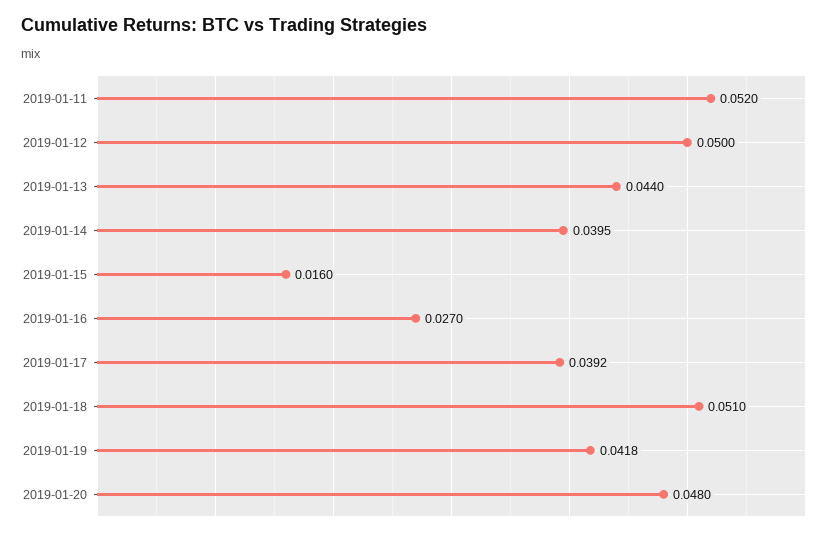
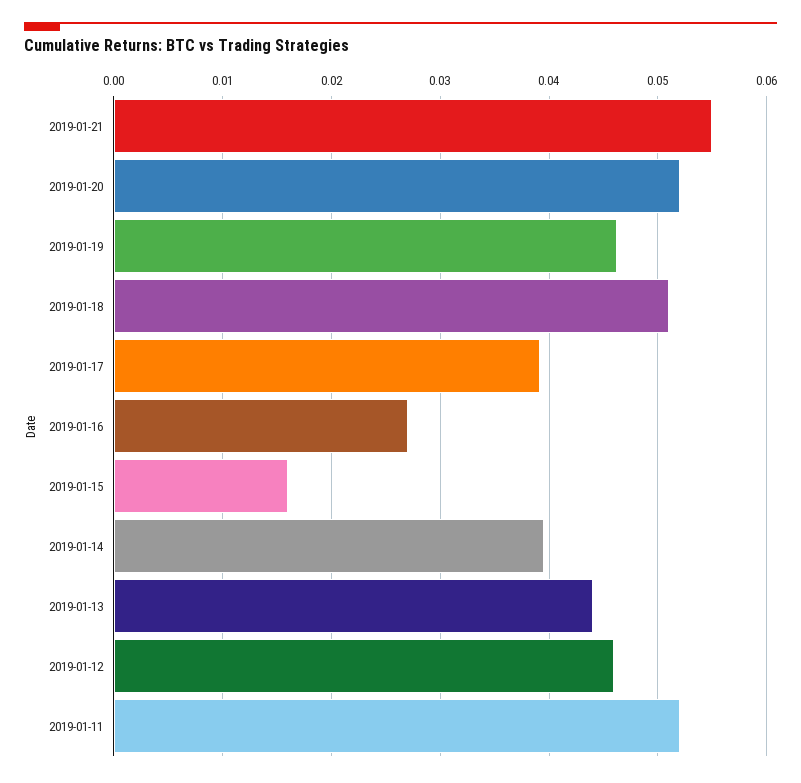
2019-01-12: 0.05 -> 0.046
2019-01-19: 0.0418 -> 0.046
2019-01-20: 0.048 -> 0.052
2019-01-21: none -> 0.055

